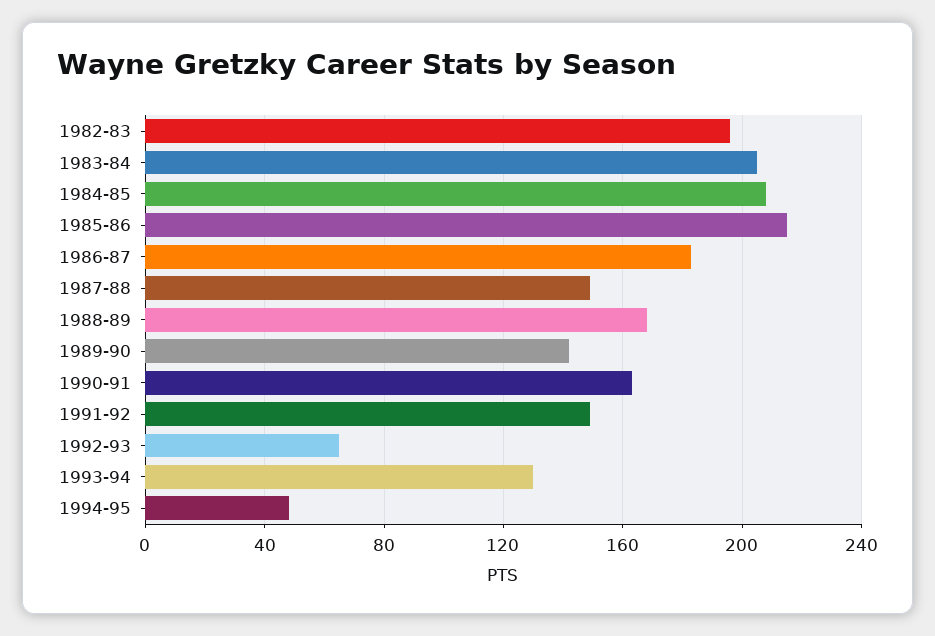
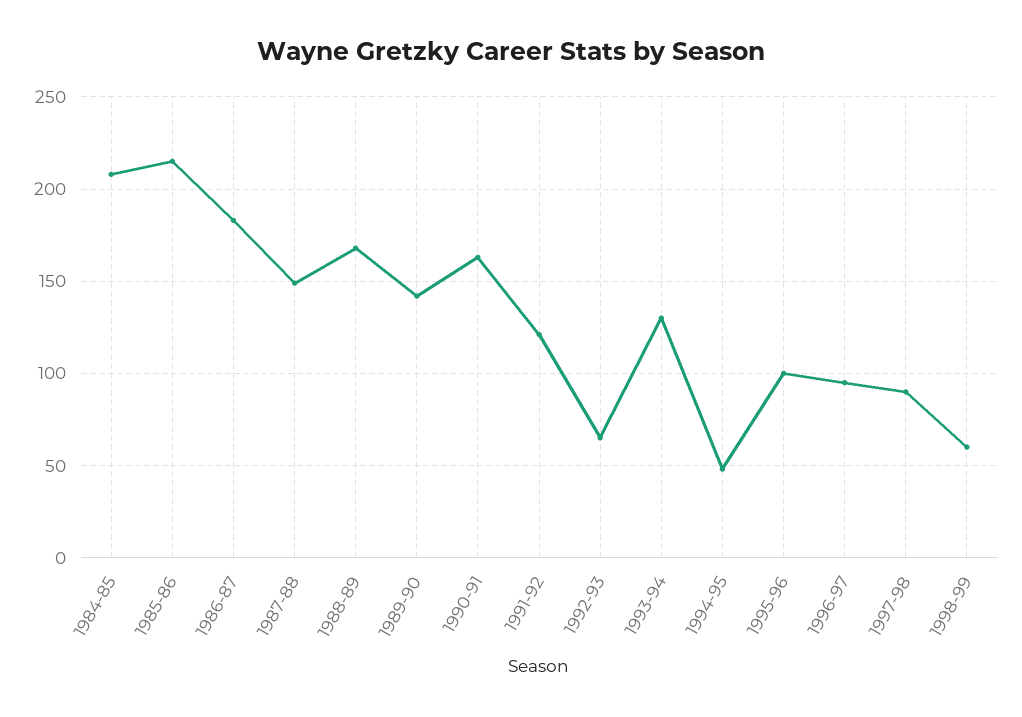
1982-83: 195 -> none
1983-84: 205 -> none
1991-92: 150 -> 120
1995-96: none -> 100
1996-97: none -> 95
1997-98: none -> 90
1998-99: none -> 60

